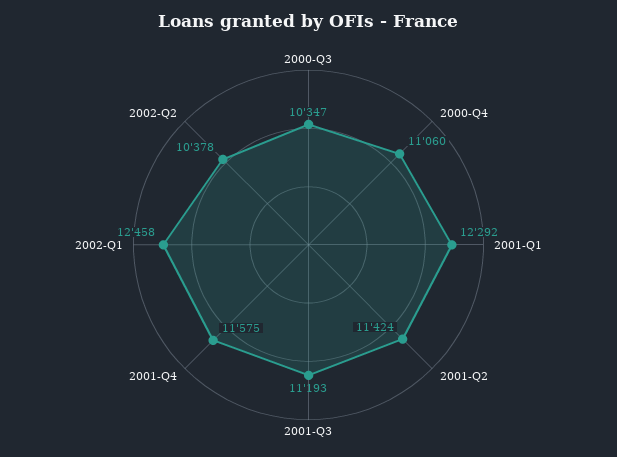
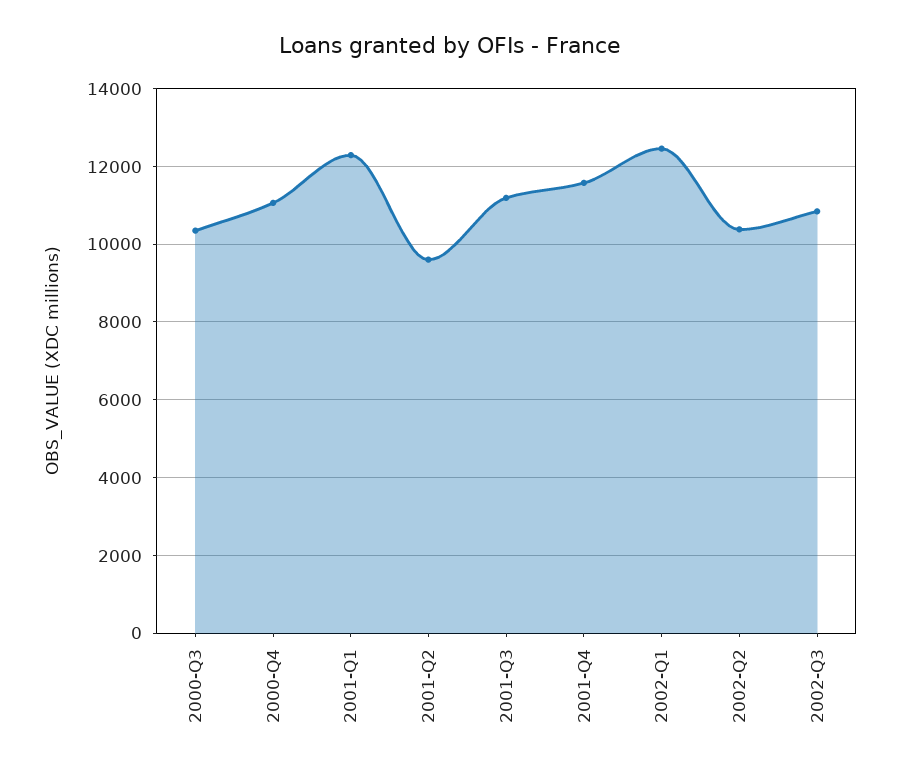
2001-Q2: 11424 -> 9600
2002-Q3: none -> 10800

